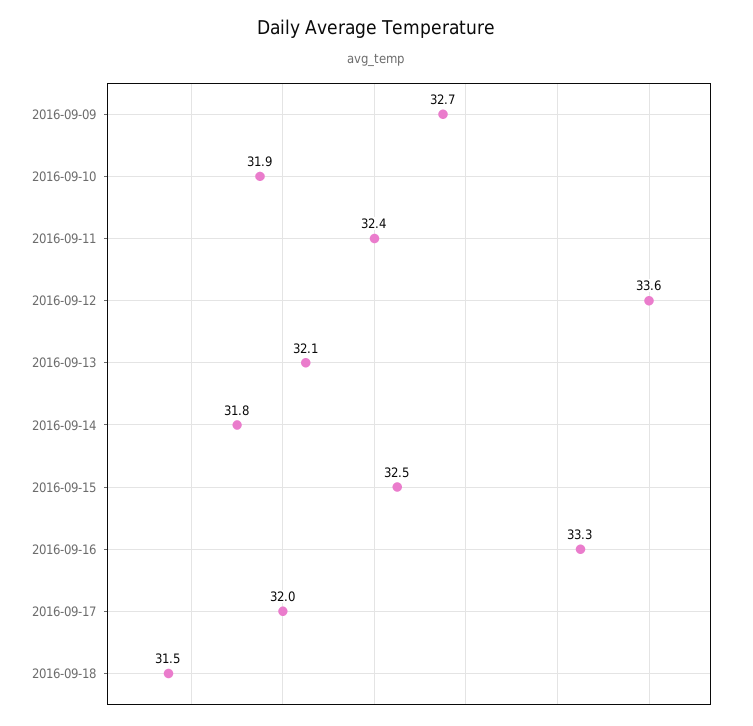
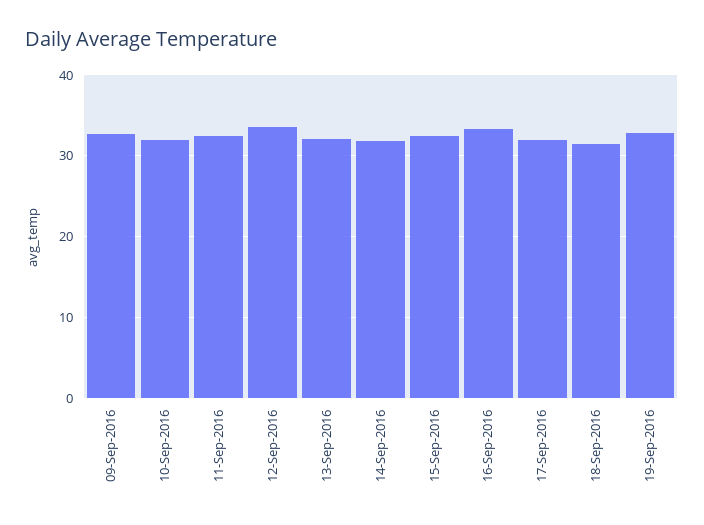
19-Sep-2016: none -> 33

